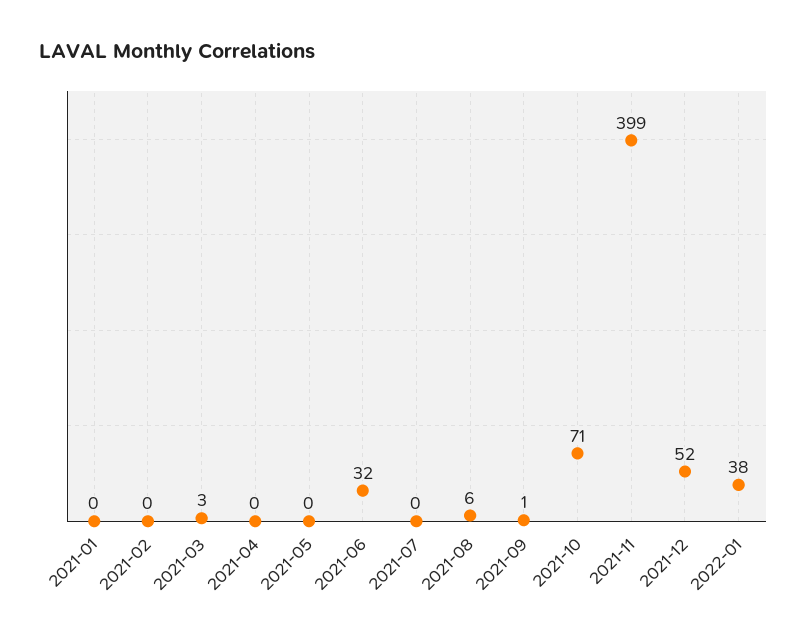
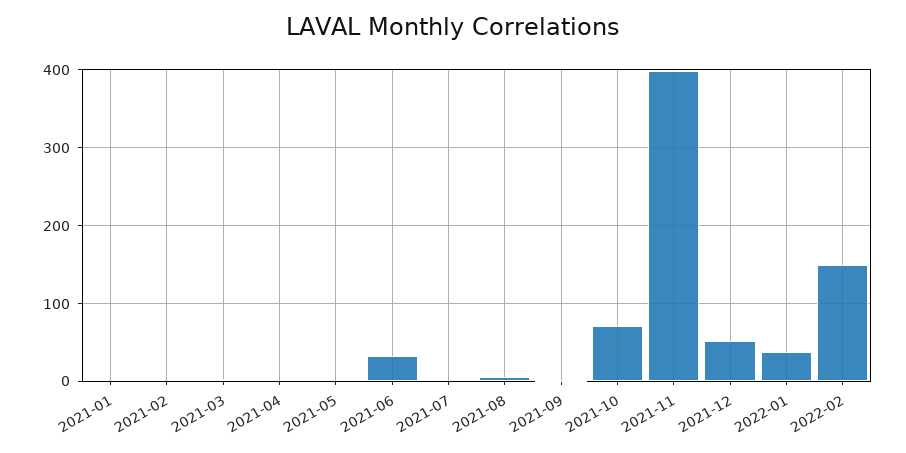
2022-02: none -> 150

